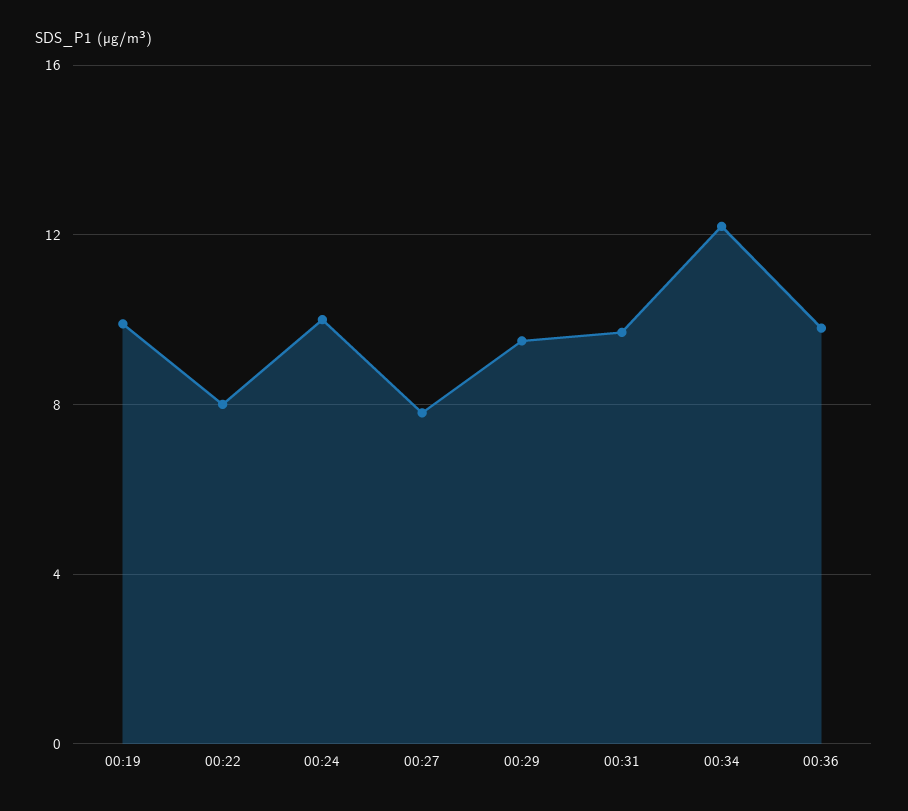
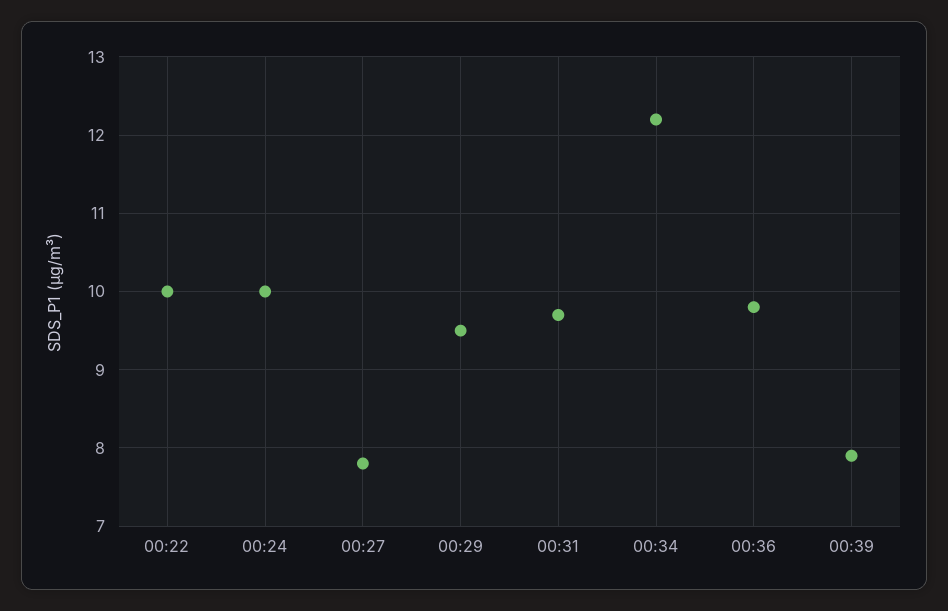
00:19: 10 -> none
00:22: 8 -> 10
00:39: none -> 7.9

